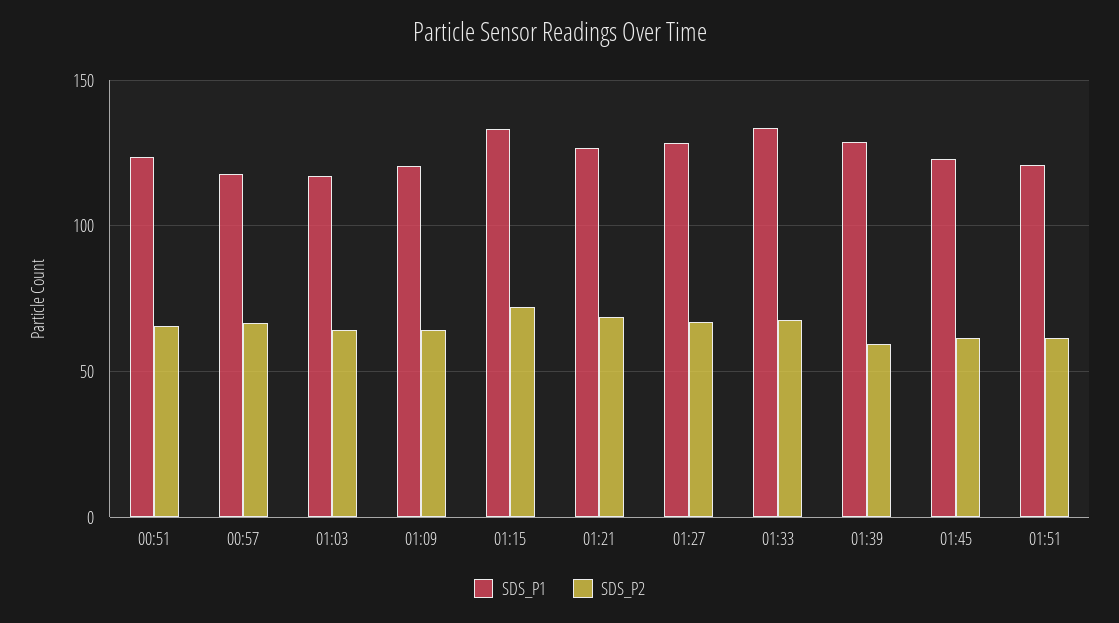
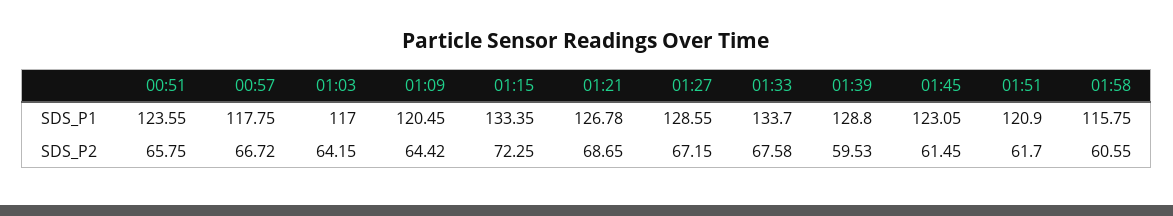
SDS_P1, 01:58: none -> 115.75
SDS_P2, 01:58: none -> 60.55

